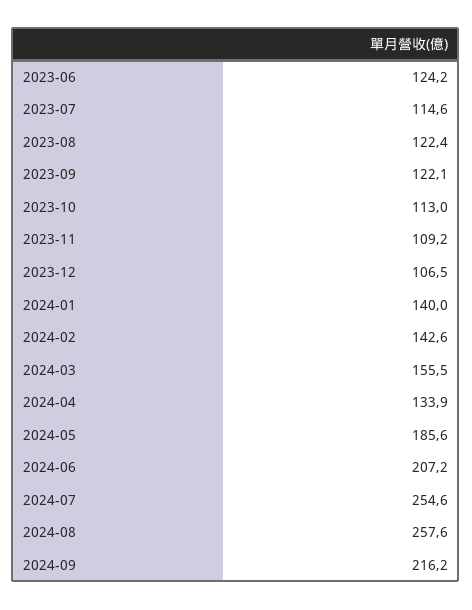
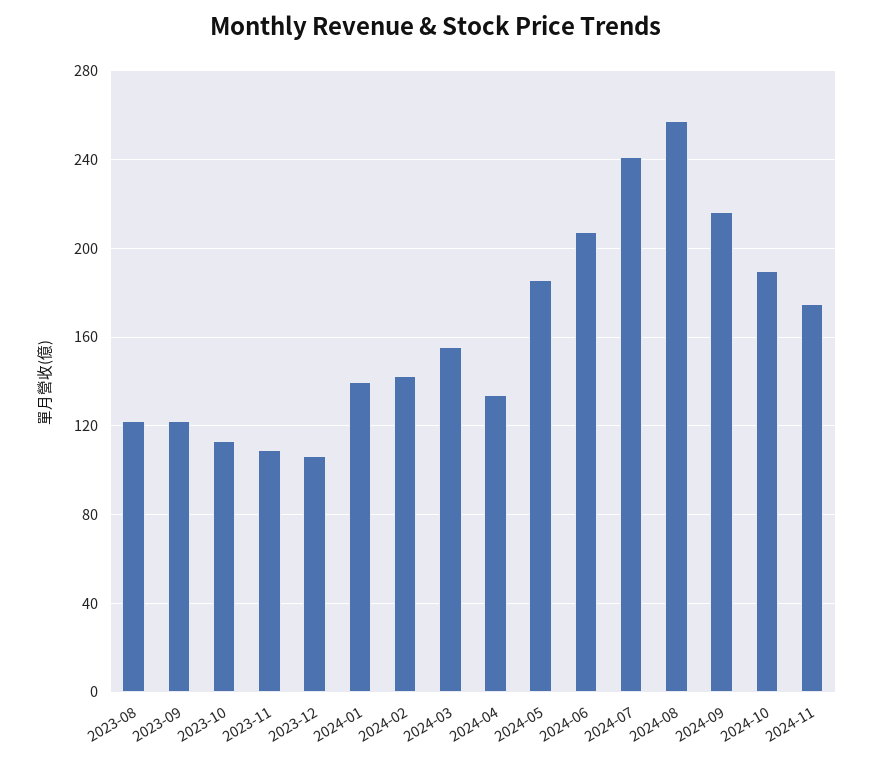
2023-06: 124.2 -> none
2023-07: 114.6 -> none
2024-07: 254.6 -> 240
2024-10: none -> 190
2024-11: none -> 175

